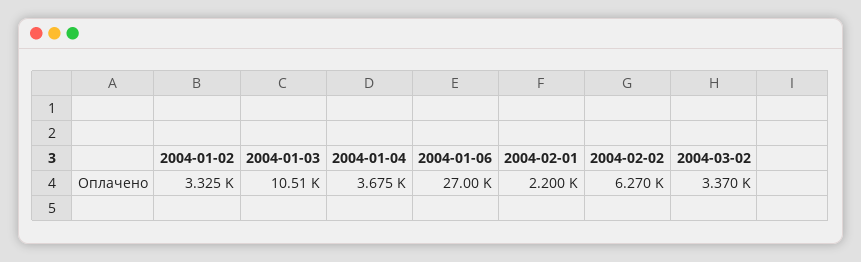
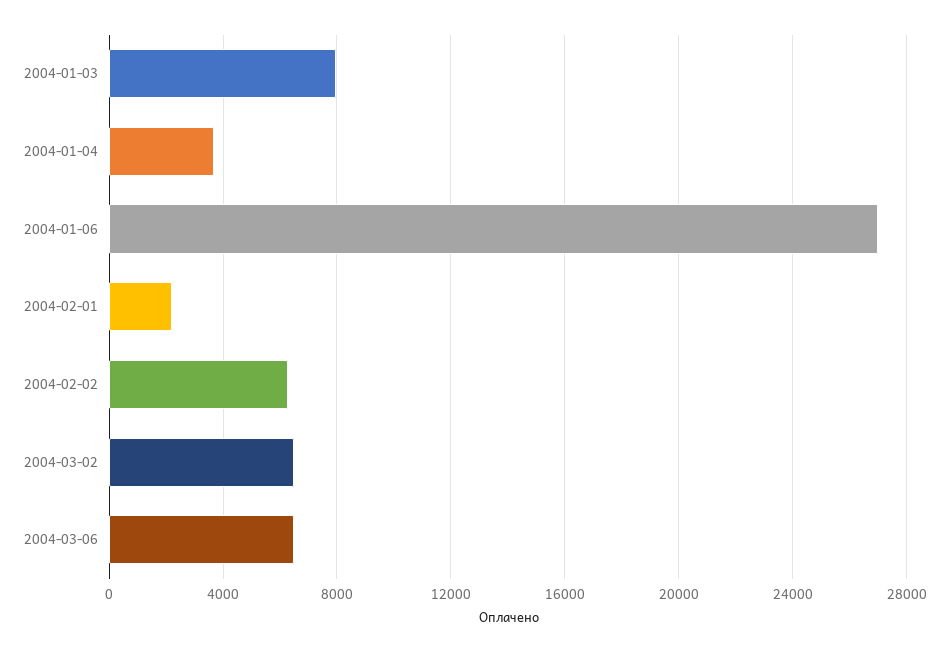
2004-01-02: 3325 -> none
2004-01-03: 10510 -> 8000
2004-03-02: 3370 -> 6500
2004-03-06: none -> 6500

